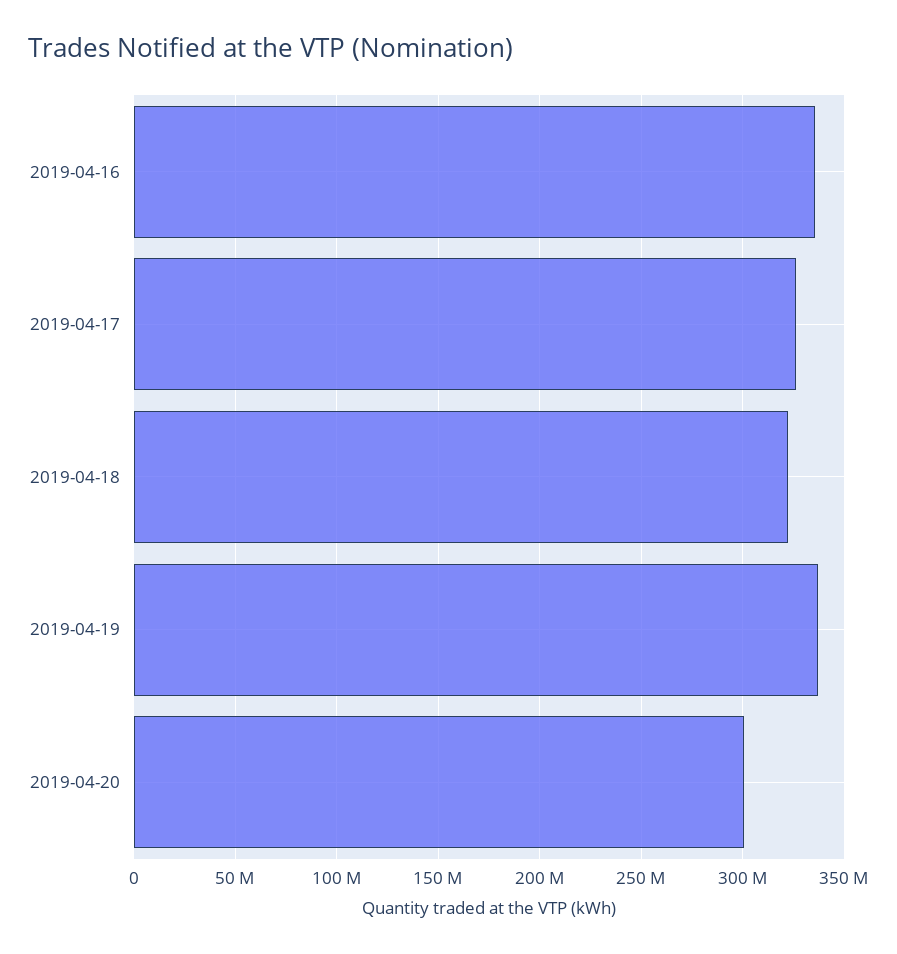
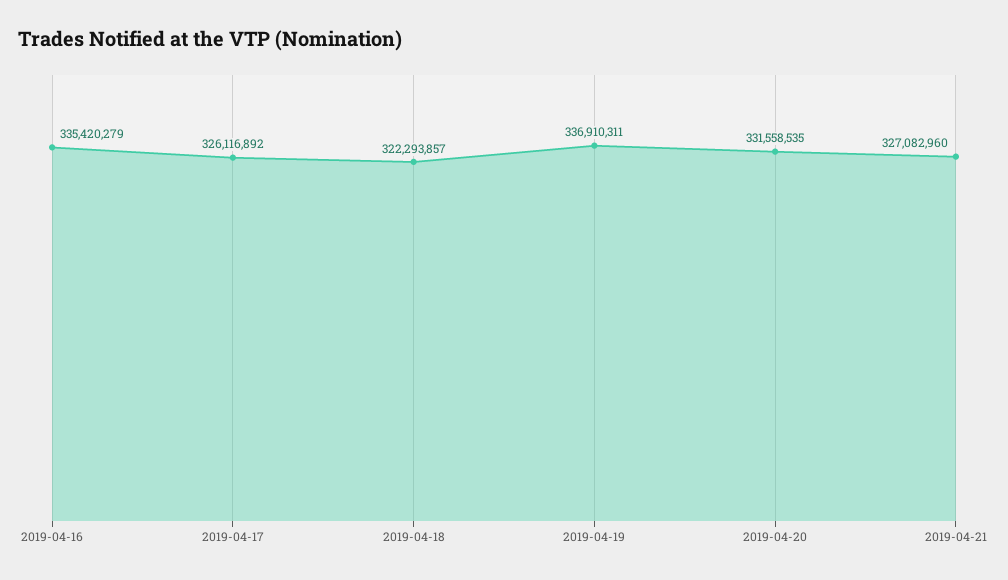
2019-04-20: 300000000 -> 331558535
2019-04-21: none -> 327082960

